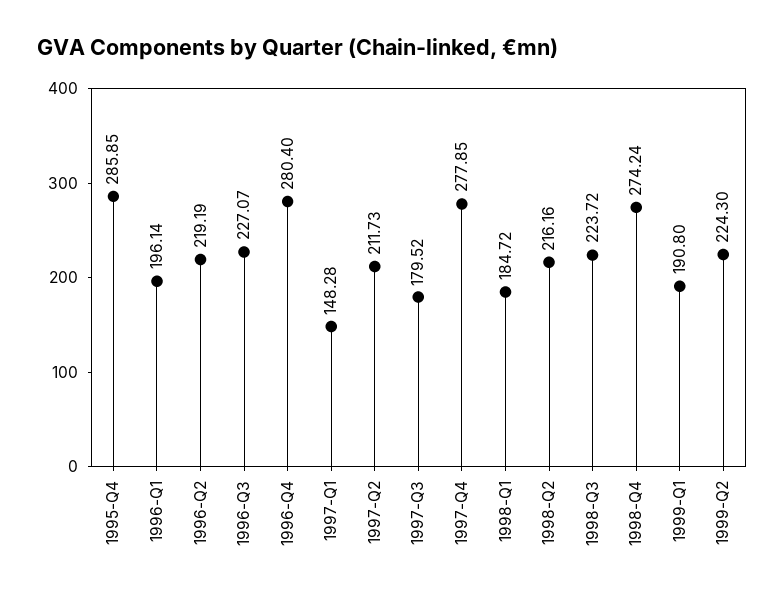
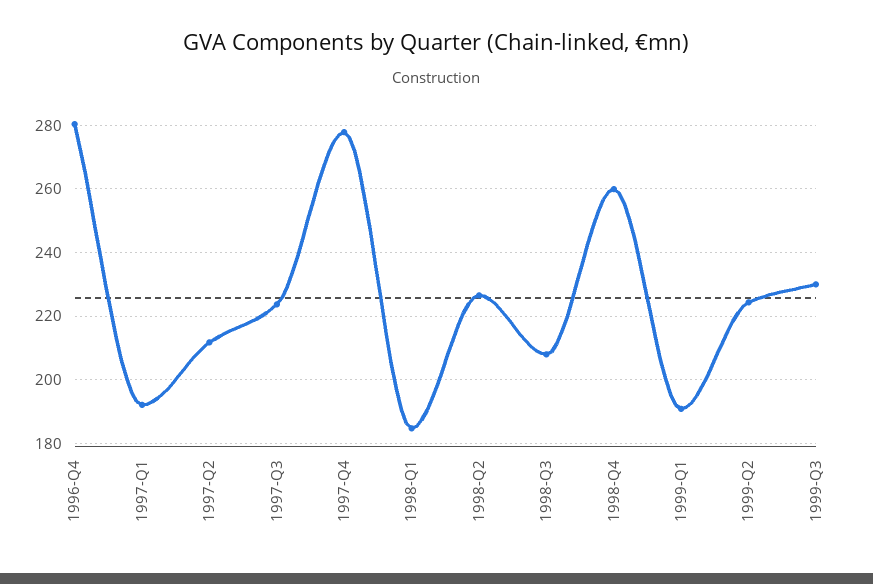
1995-Q4: 285.85 -> none
1996-Q1: 196.14 -> none
1996-Q2: 219.19 -> none
1996-Q3: 227.07 -> none
1997-Q1: 148.28 -> 192
1997-Q3: 179.52 -> 224
1998-Q2: 216.16 -> 226
1998-Q3: 223.72 -> 208
1998-Q4: 274.24 -> 260
1999-Q3: none -> 230

